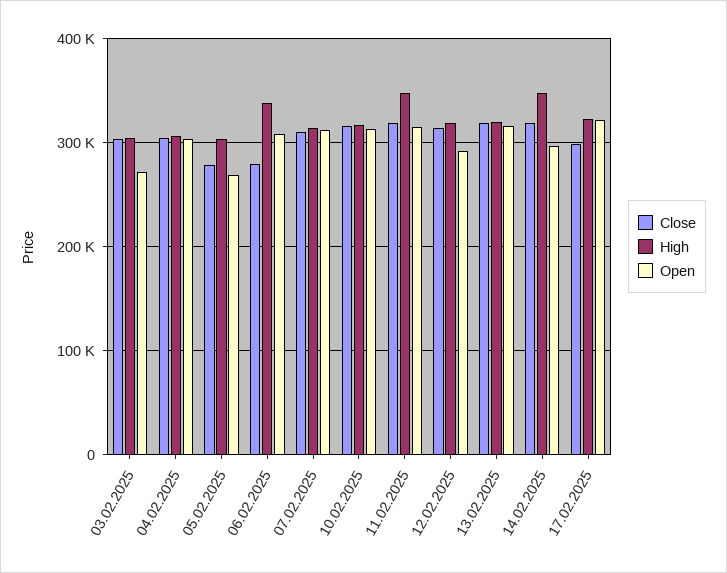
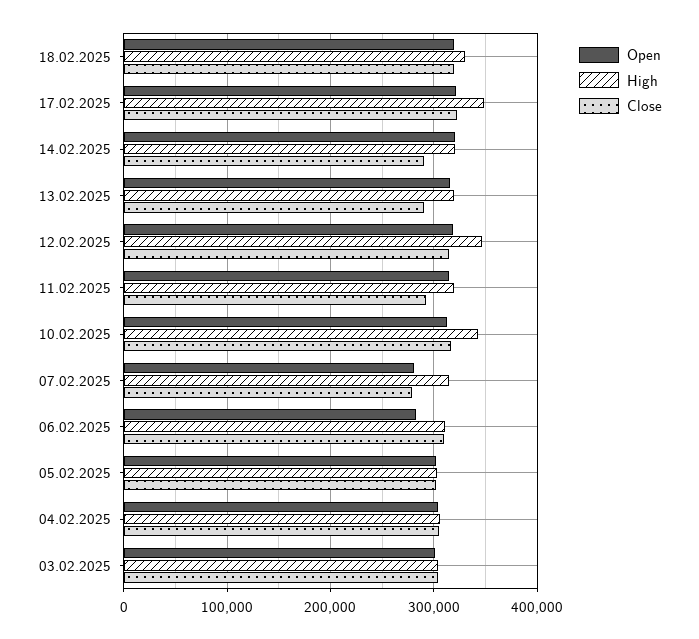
Open, 03.02.2025: 270000 -> 300000
Close, 05.02.2025: 280000 -> 300000
Open, 05.02.2025: 270000 -> 300000
Close, 06.02.2025: 280000 -> 310000
High, 06.02.2025: 340000 -> 310000
Open, 06.02.2025: 310000 -> 280000
Close, 07.02.2025: 310000 -> 280000
Open, 07.02.2025: 310000 -> 280000
High, 10.02.2025: 320000 -> 340000
Close, 11.02.2025: 320000 -> 290000
High, 11.02.2025: 350000 -> 320000
High, 12.02.2025: 320000 -> 350000
Open, 12.02.2025: 290000 -> 320000
Close, 13.02.2025: 320000 -> 290000
Close, 14.02.2025: 320000 -> 290000
High, 14.02.2025: 350000 -> 320000
Open, 14.02.2025: 300000 -> 320000
Close, 17.02.2025: 300000 -> 320000
High, 17.02.2025: 320000 -> 350000
Open, 18.02.2025: none -> 320000
High, 18.02.2025: none -> 330000
Close, 18.02.2025: none -> 320000

